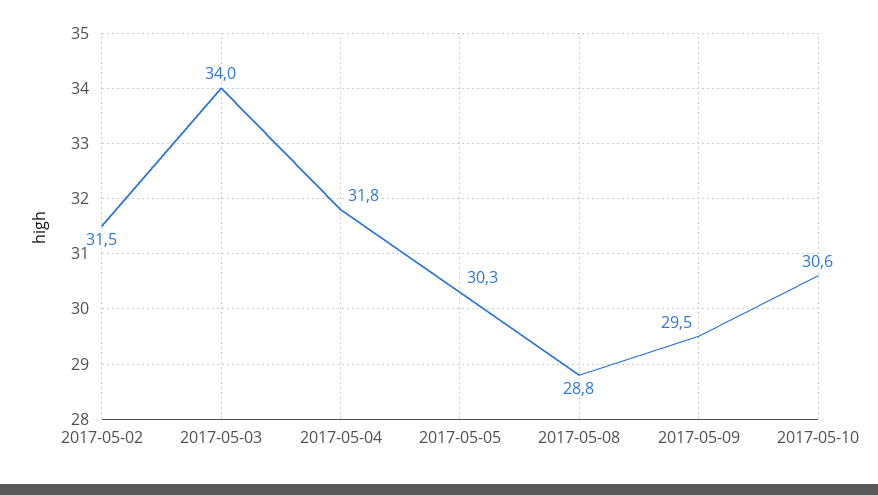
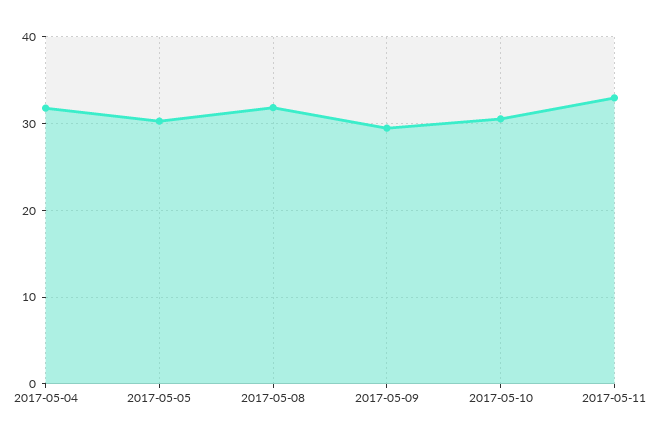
2017-05-02: 31.5 -> none
2017-05-03: 34 -> none
2017-05-08: 28.8 -> 32
2017-05-11: none -> 33

